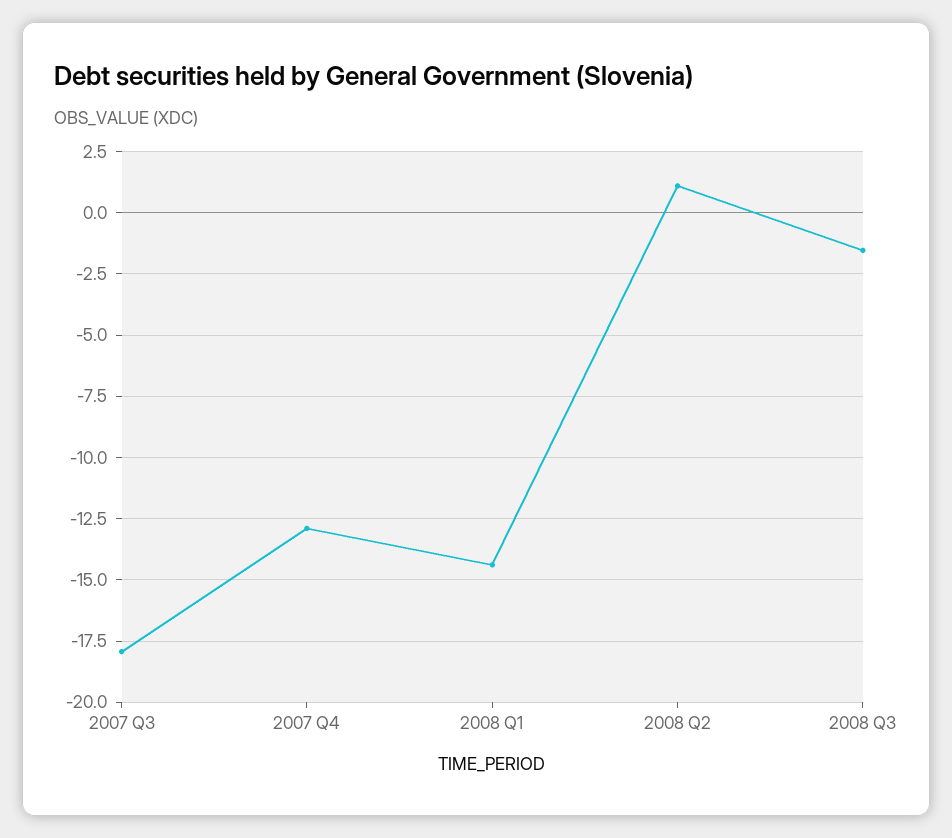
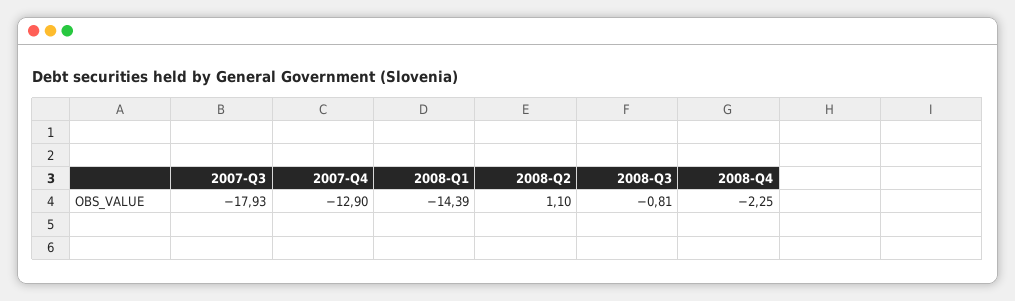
2008 Q3: -1.5 -> -0.81
2008-Q4: none -> -2.25

